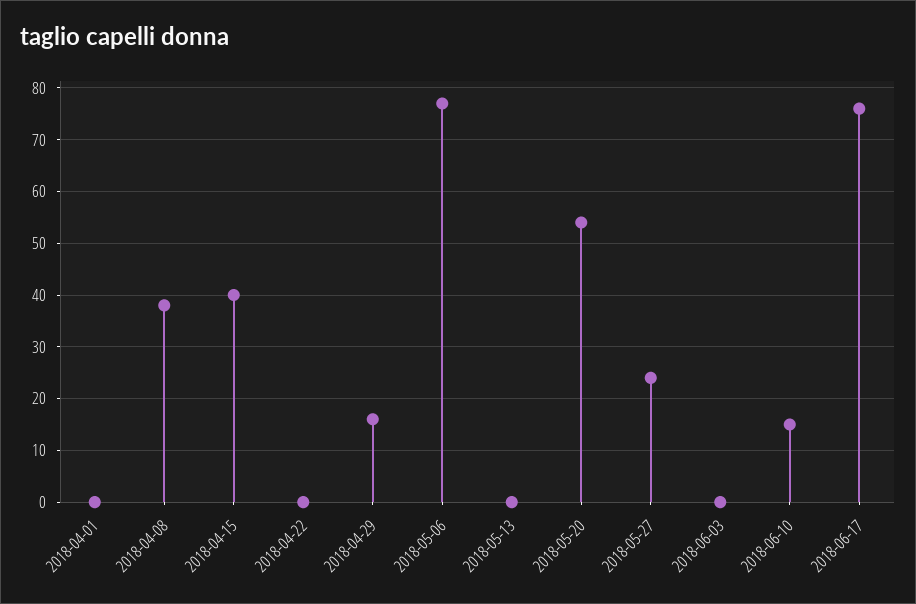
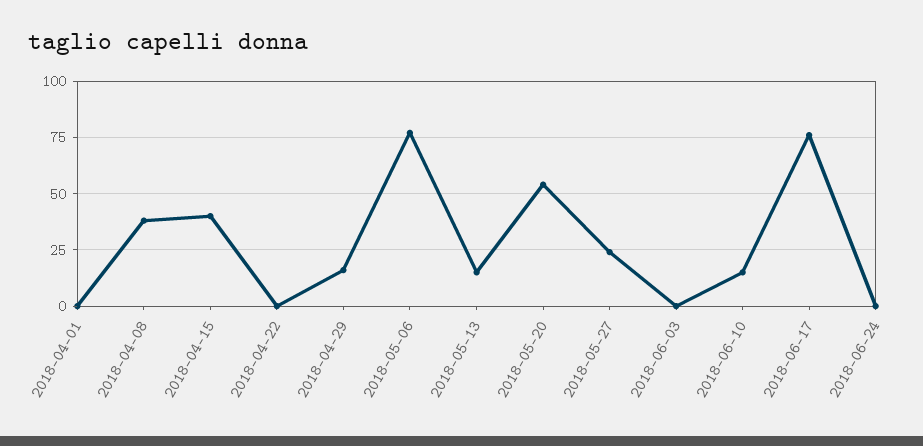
2018-05-13: 0 -> 15
2018-06-24: none -> 0

